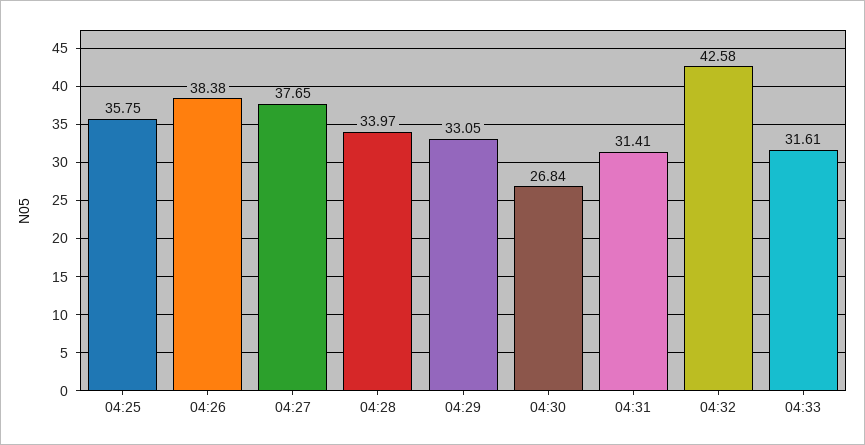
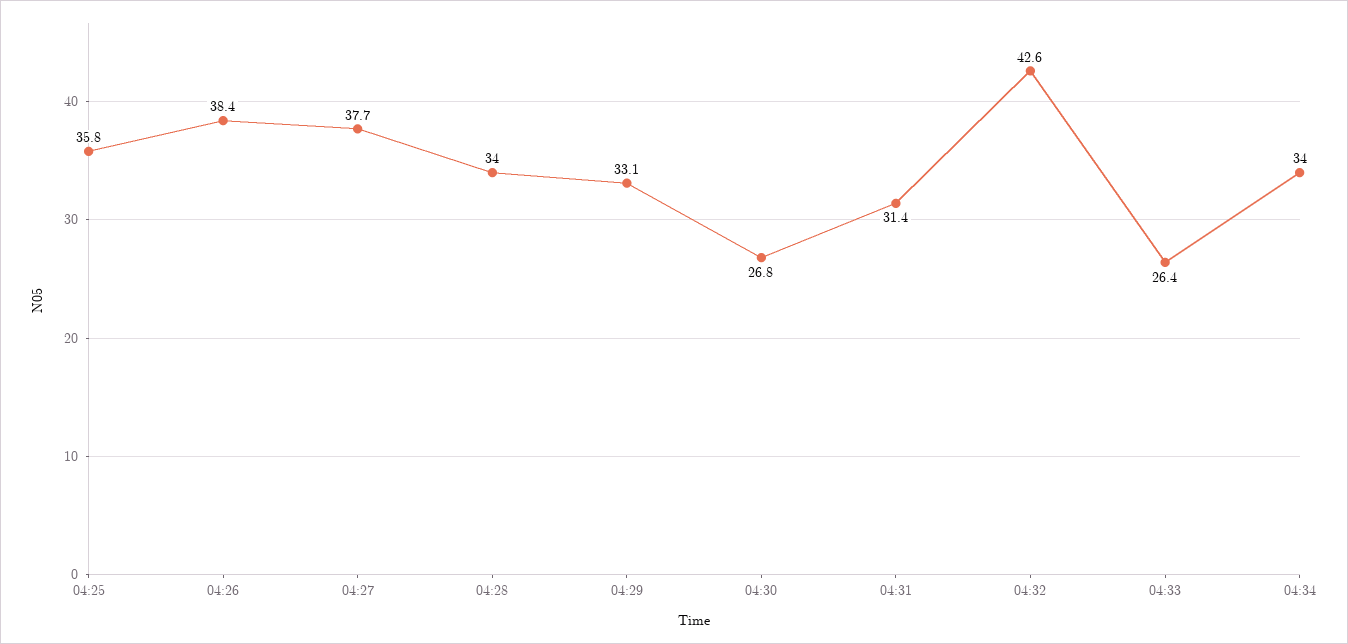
04:33: 31.61 -> 26.4
04:34: none -> 34

